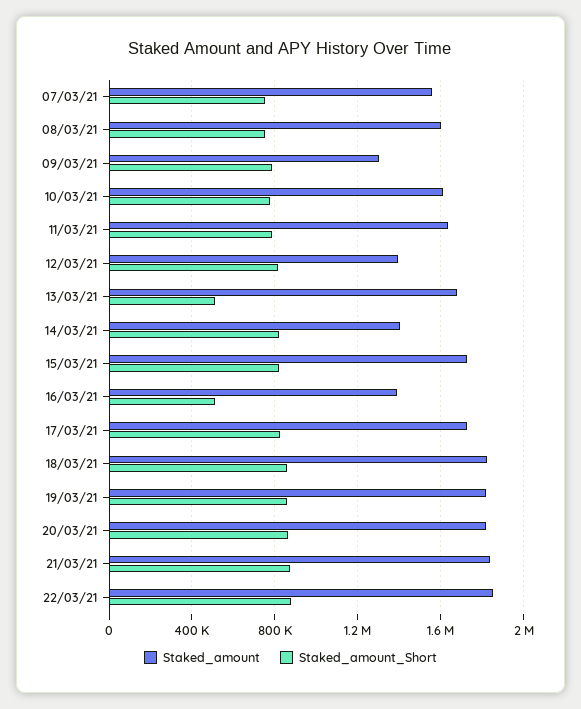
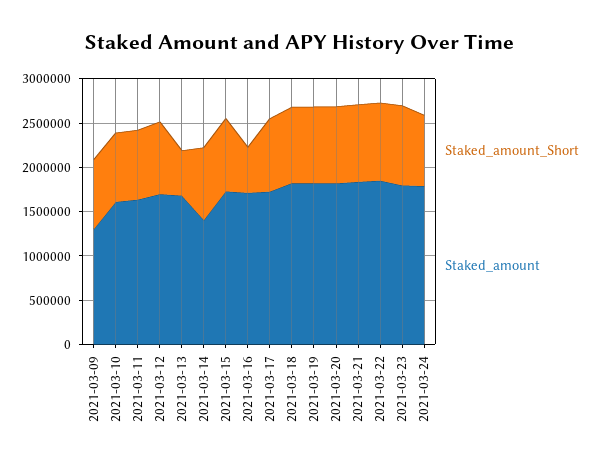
Staked_amount, 07/03/21: 1550000 -> none
Staked_amount_Short, 07/03/21: 750000 -> none
Staked_amount, 08/03/21: 1600000 -> none
Staked_amount_Short, 08/03/21: 750000 -> none
Staked_amount, 12/03/21: 1400000 -> 1700000
Staked_amount, 16/03/21: 1400000 -> 1700000
Staked_amount_Short, 2021-03-23: none -> 900000
Staked_amount, 2021-03-23: none -> 1800000
Staked_amount_Short, 2021-03-24: none -> 800000
Staked_amount, 2021-03-24: none -> 1800000

